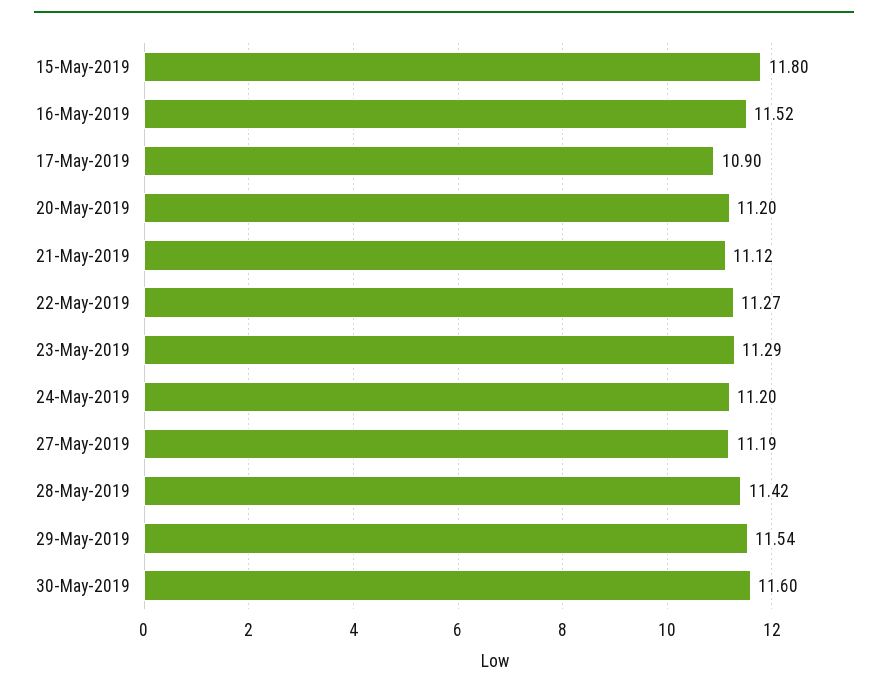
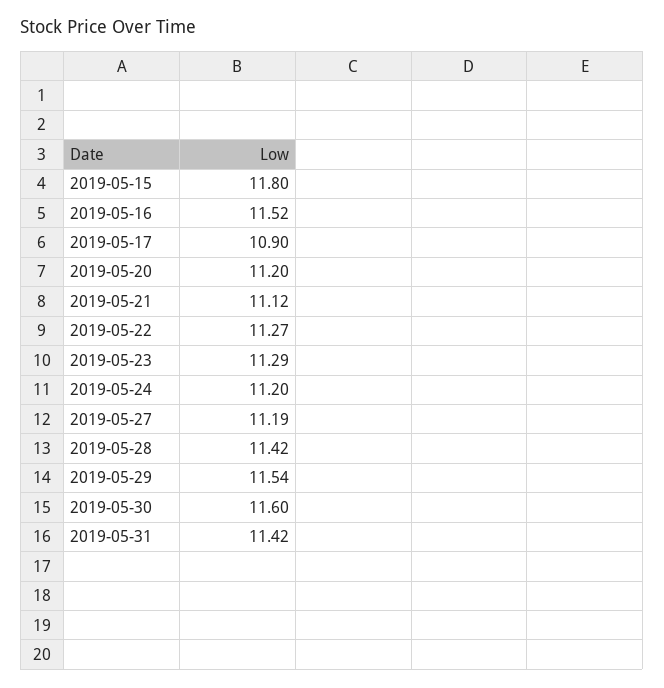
2019-05-31: none -> 11.42

